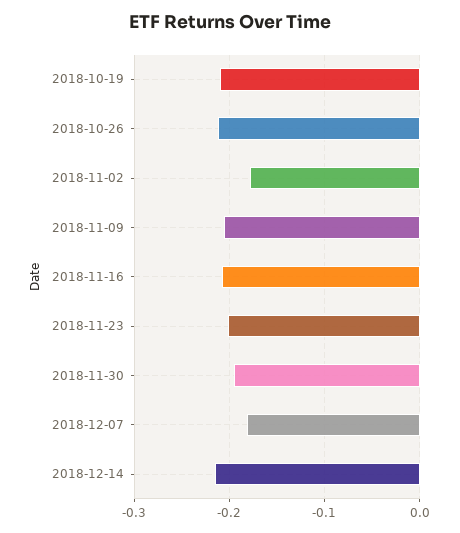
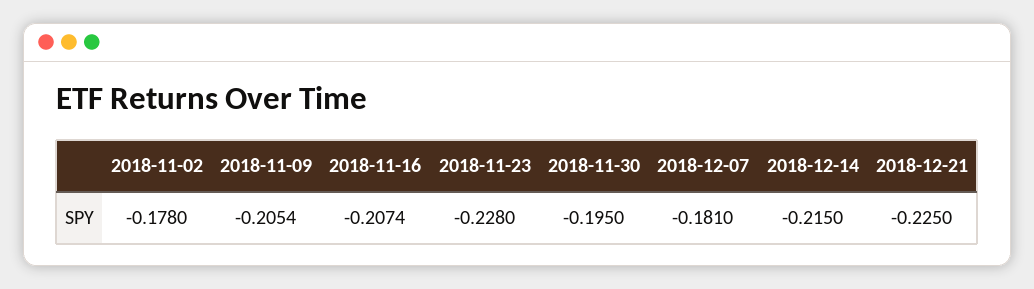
2018-10-19: -0.21 -> none
2018-10-26: -0.21 -> none
2018-11-23: -0.2 -> -0.228
2018-12-21: none -> -0.225

